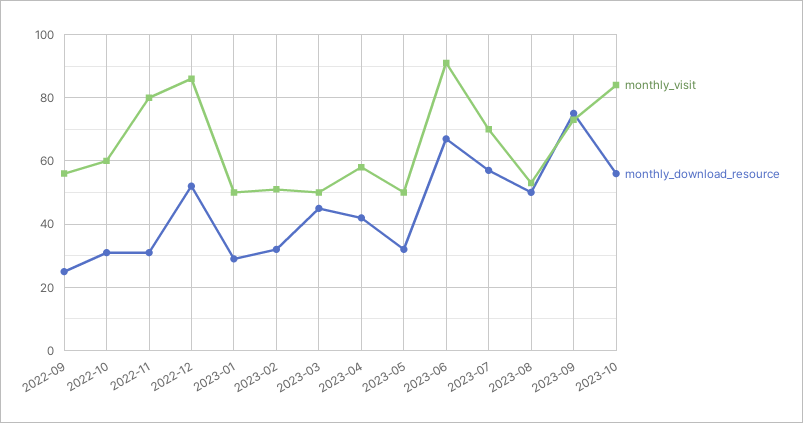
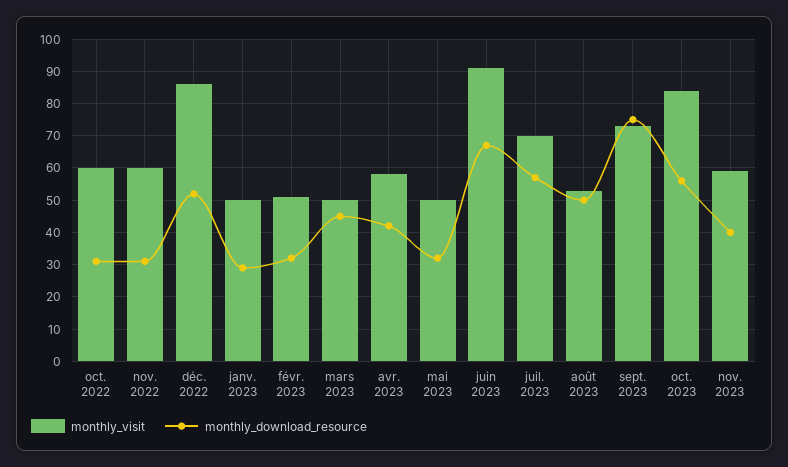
monthly_visit, 2022-09: 55 -> none
monthly_download_resource, 2022-09: 25 -> none
monthly_visit, 2022-11: 80 -> 60
monthly_visit, nov. 2023: none -> 60
monthly_download_resource, nov. 2023: none -> 40

